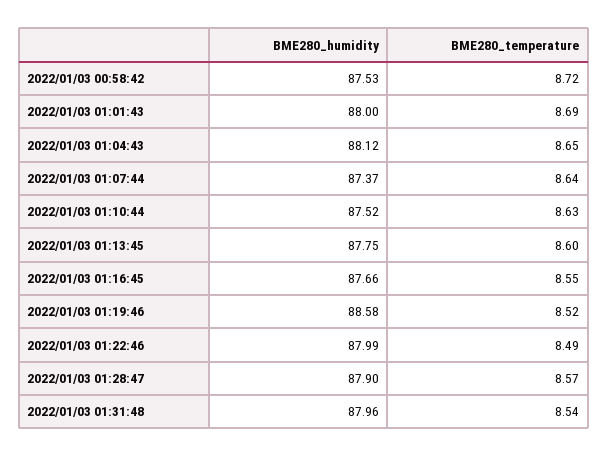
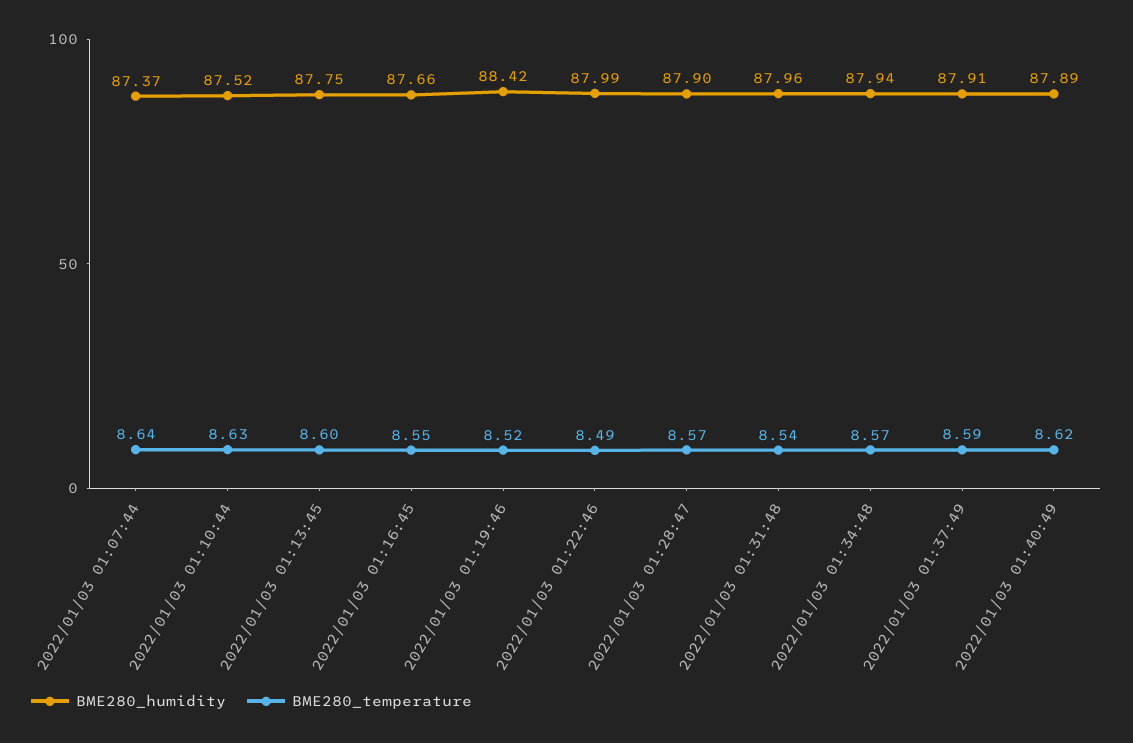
BME280_humidity, 2022/01/03 00:58:42: 87.53 -> none
BME280_temperature, 2022/01/03 00:58:42: 8.72 -> none
BME280_humidity, 2022/01/03 01:01:43: 88 -> none
BME280_temperature, 2022/01/03 01:01:43: 8.69 -> none
BME280_humidity, 2022/01/03 01:04:43: 88.12 -> none
BME280_temperature, 2022/01/03 01:04:43: 8.65 -> none
BME280_humidity, 2022/01/03 01:19:46: 88.58 -> 88.42
BME280_humidity, 2022/01/03 01:34:48: none -> 87.94
BME280_temperature, 2022/01/03 01:34:48: none -> 8.57
BME280_humidity, 2022/01/03 01:37:49: none -> 87.91
BME280_temperature, 2022/01/03 01:37:49: none -> 8.59
BME280_humidity, 2022/01/03 01:40:49: none -> 87.89
BME280_temperature, 2022/01/03 01:40:49: none -> 8.62

